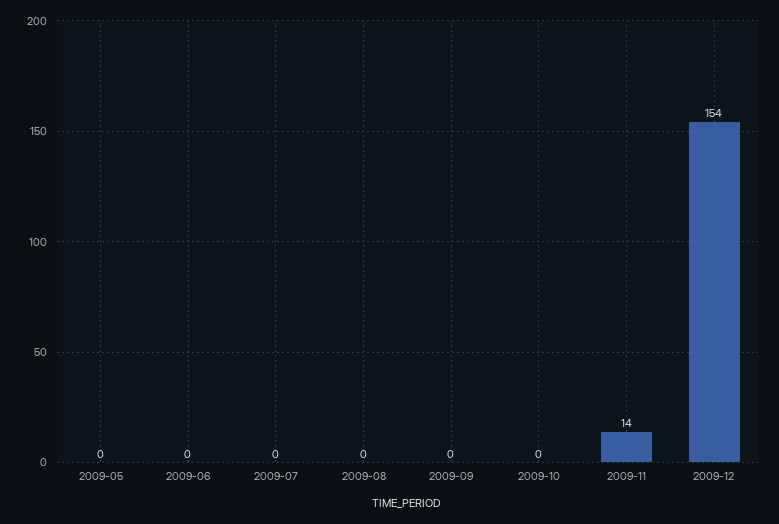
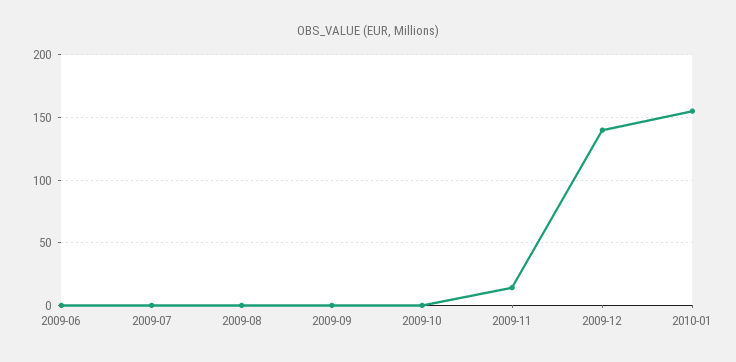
2009-05: 0 -> none
2009-12: 154 -> 140
2010-01: none -> 155

